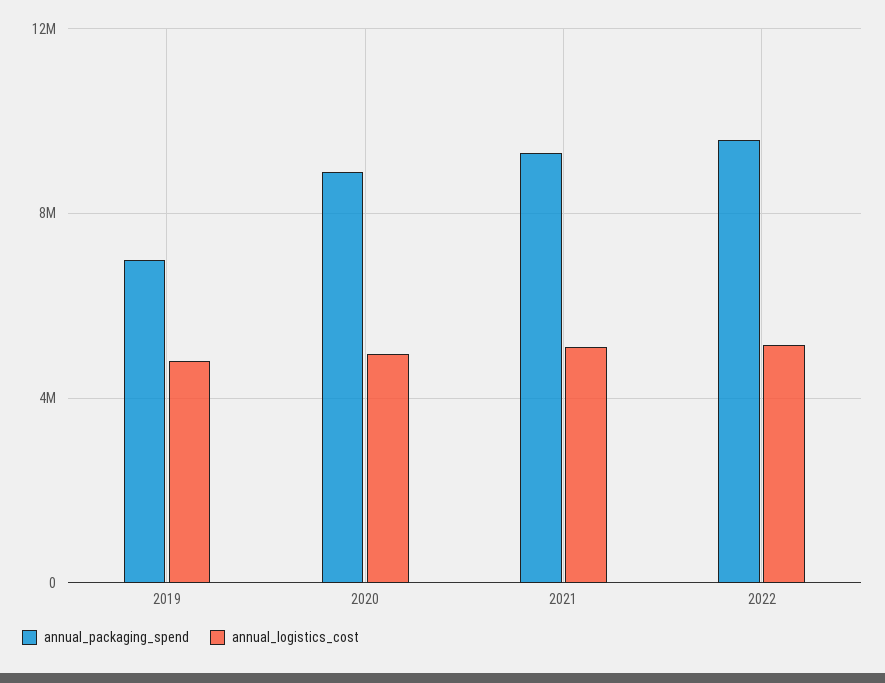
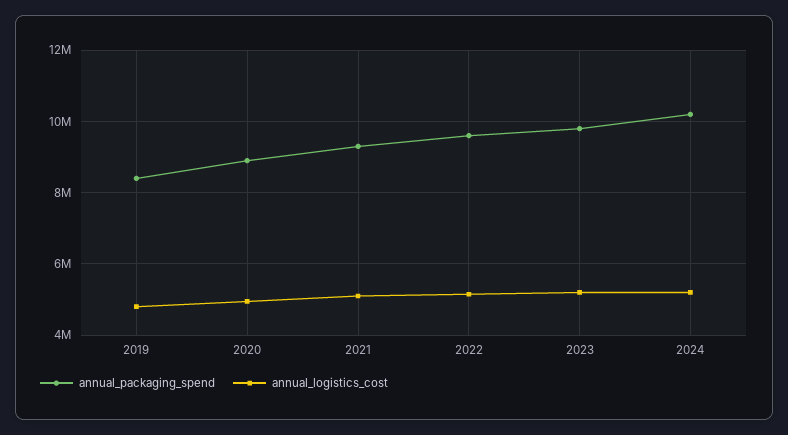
annual_packaging_spend, 2019: 7000000 -> 8400000
annual_packaging_spend, 2023: none -> 9800000
annual_logistics_cost, 2023: none -> 5200000
annual_packaging_spend, 2024: none -> 10200000
annual_logistics_cost, 2024: none -> 5200000

